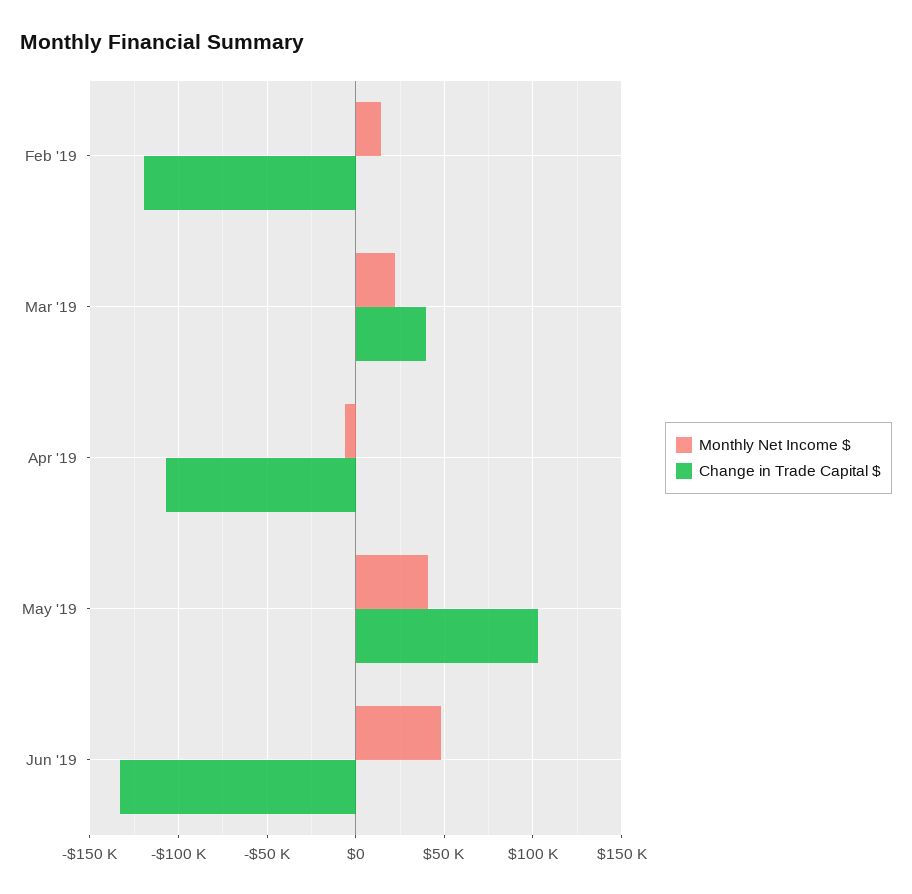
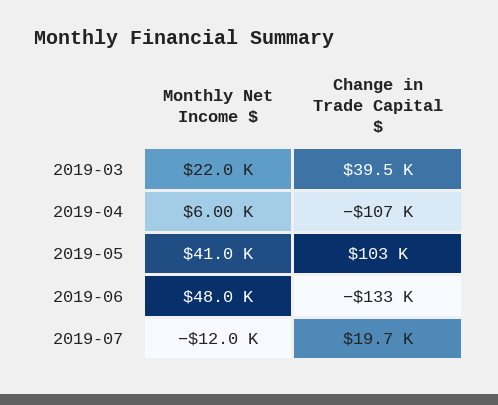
Monthly Net Income $, Feb '19: 15000 -> none
Change in Trade Capital $, Feb '19: -120000 -> none
Monthly Net Income $, Apr '19: -5000 -> 6000
Monthly Net Income $, 2019-07: none -> -12000
Change in Trade Capital $, 2019-07: none -> 19700

